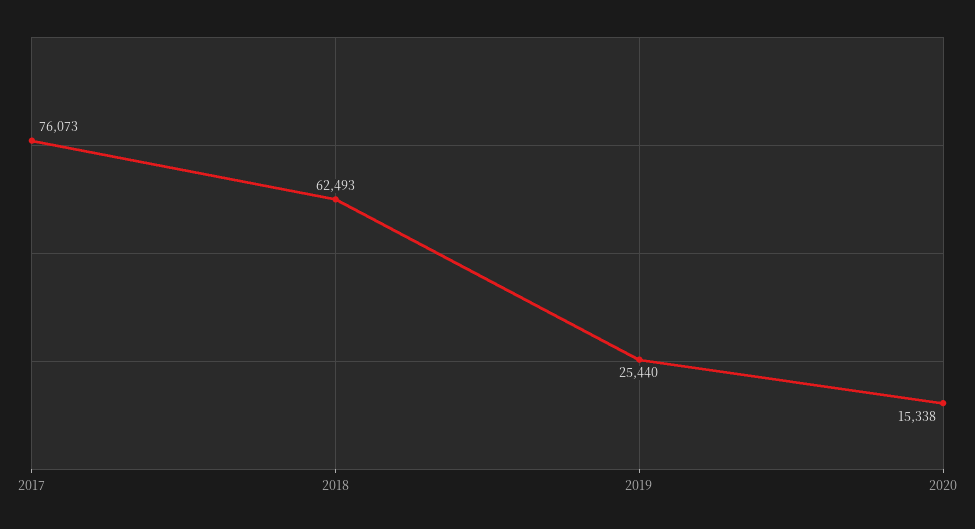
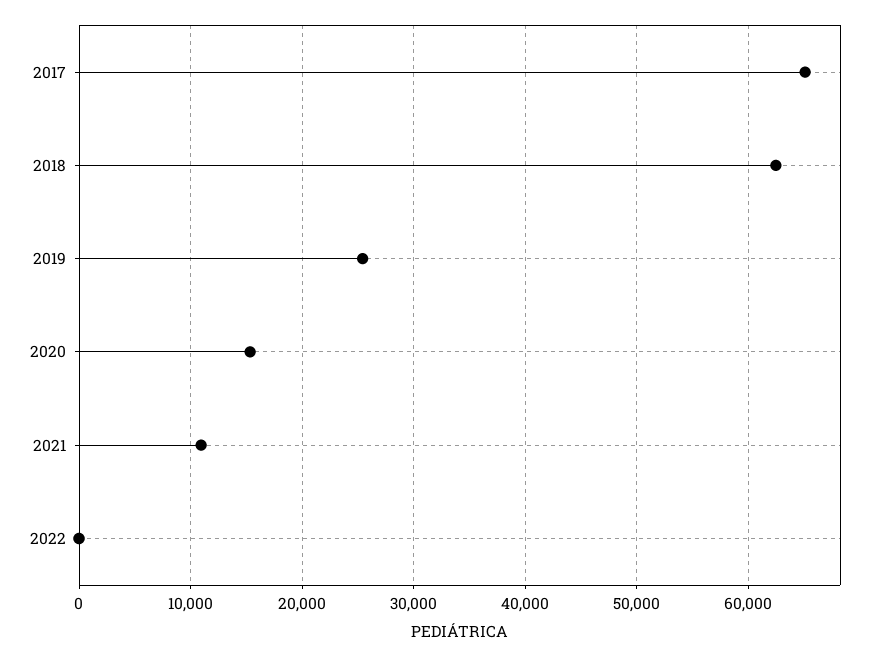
2017: 76073 -> 65000
2021: none -> 11000
2022: none -> 0

